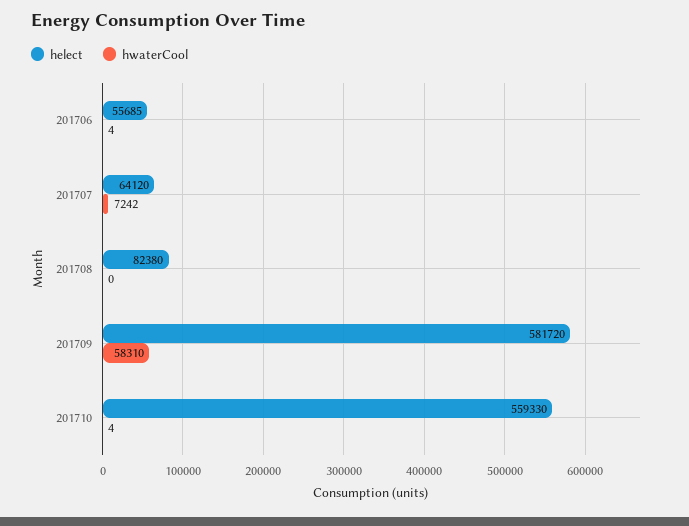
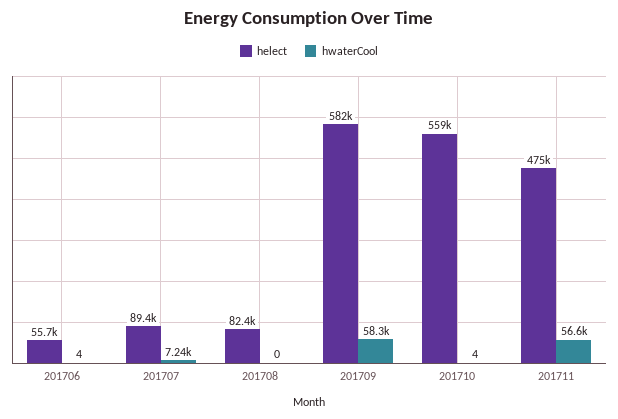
helect, 201707: 64120 -> 89400
helect, 201711: none -> 475000
hwaterCool, 201711: none -> 56600

